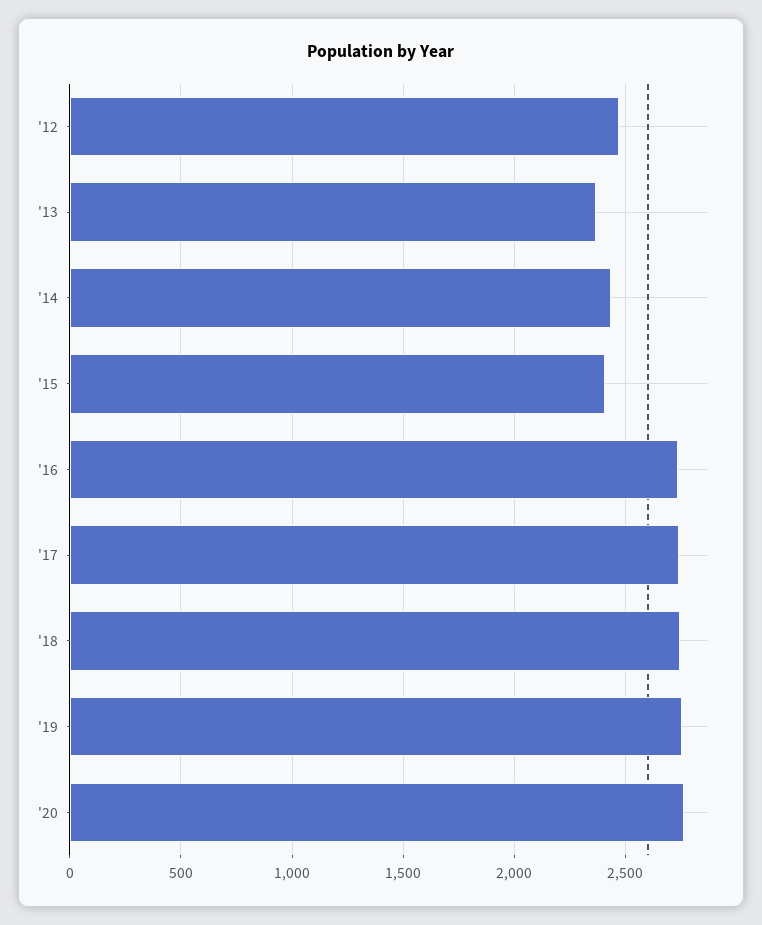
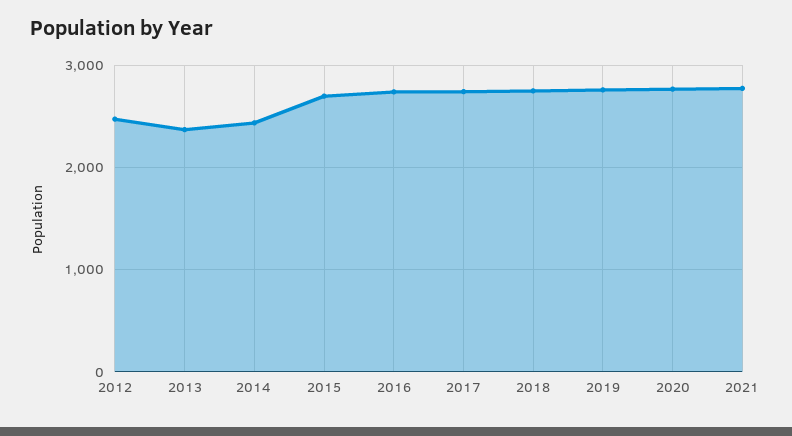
'15: 2400 -> 2700
2021: none -> 2800

